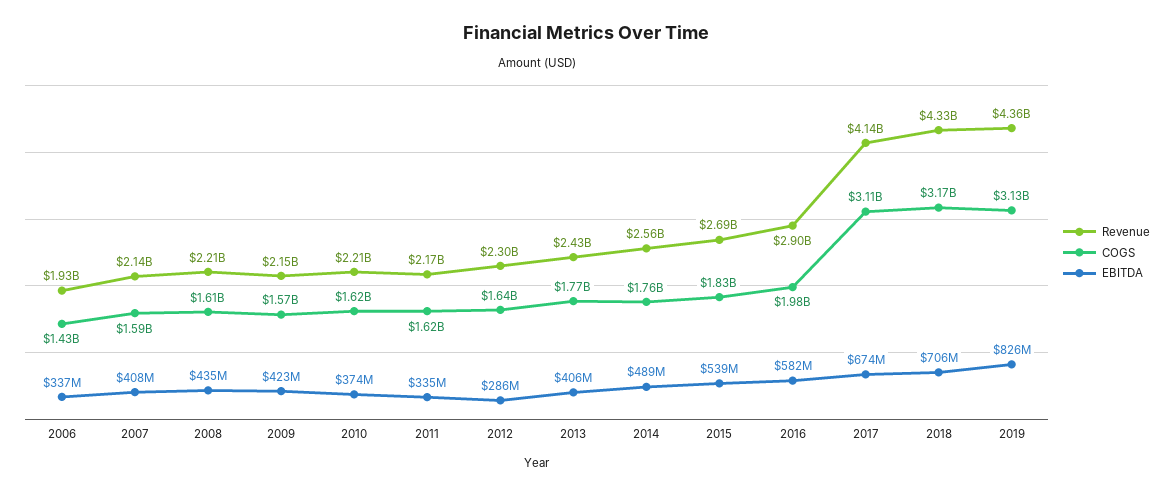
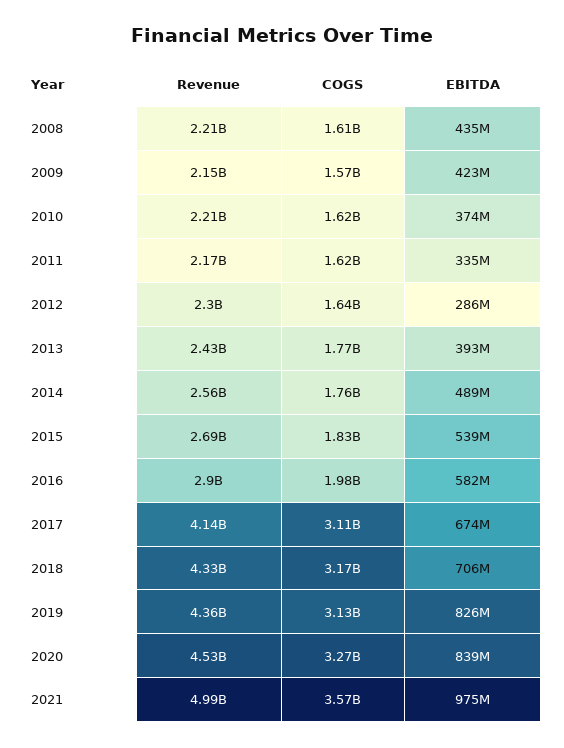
Revenue, 2006: 1930000000 -> none
COGS, 2006: 1430000000 -> none
EBITDA, 2006: 337000000 -> none
Revenue, 2007: 2140000000 -> none
COGS, 2007: 1590000000 -> none
EBITDA, 2007: 408000000 -> none
EBITDA, 2013: 406000000 -> 393000000
Revenue, 2020: none -> 4530000000
COGS, 2020: none -> 3270000000
EBITDA, 2020: none -> 839000000
Revenue, 2021: none -> 4990000000
COGS, 2021: none -> 3570000000
EBITDA, 2021: none -> 975000000

